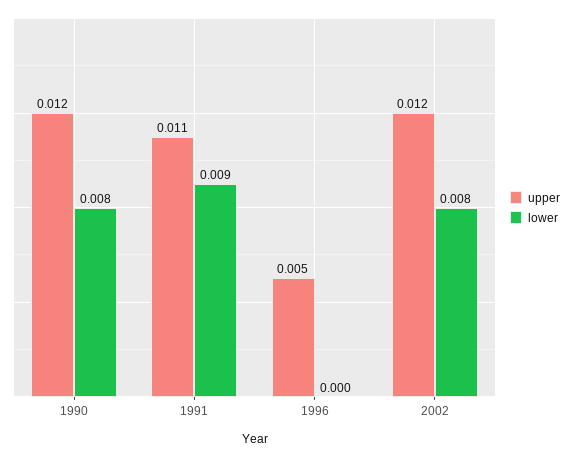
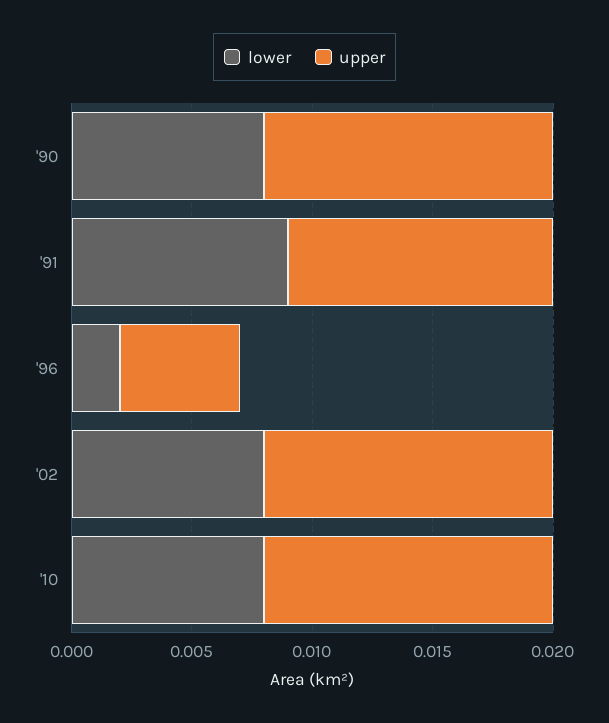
lower, 1996: 0 -> 0.002
lower, '10: none -> 0.008
upper, '10: none -> 0.012

